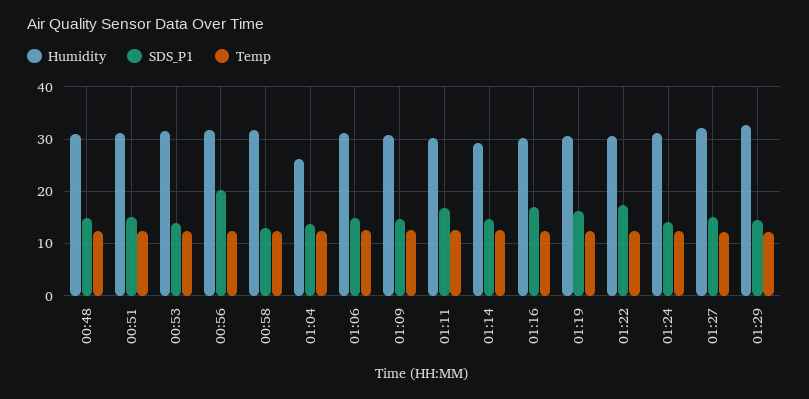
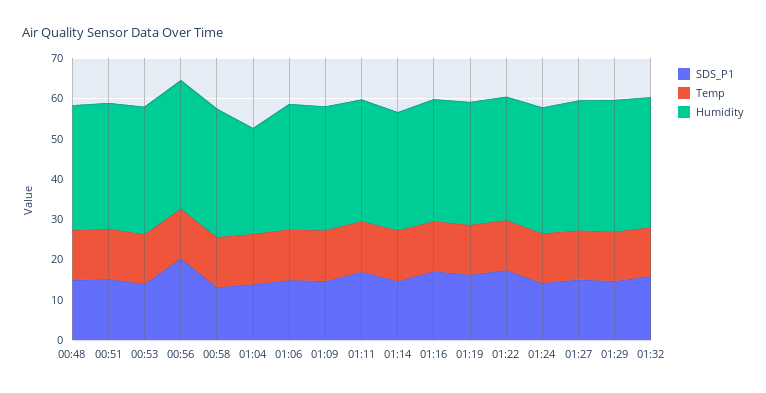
SDS_P1, 01:32: none -> 16
Temp, 01:32: none -> 12
Humidity, 01:32: none -> 32

